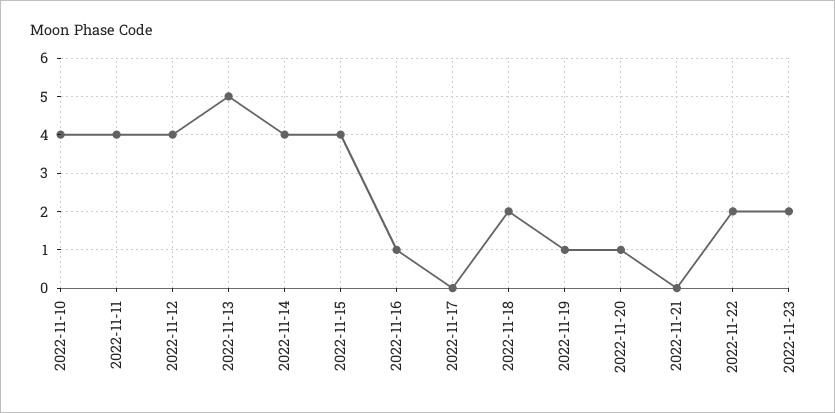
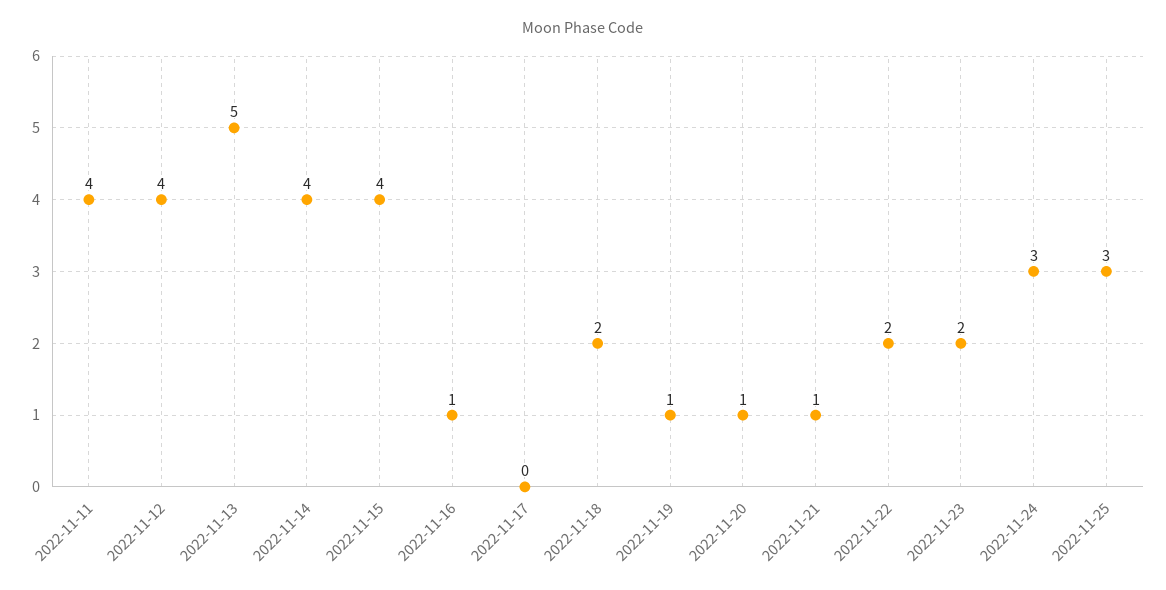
2022-11-10: 4 -> none
2022-11-21: 0 -> 1
2022-11-24: none -> 3
2022-11-25: none -> 3

